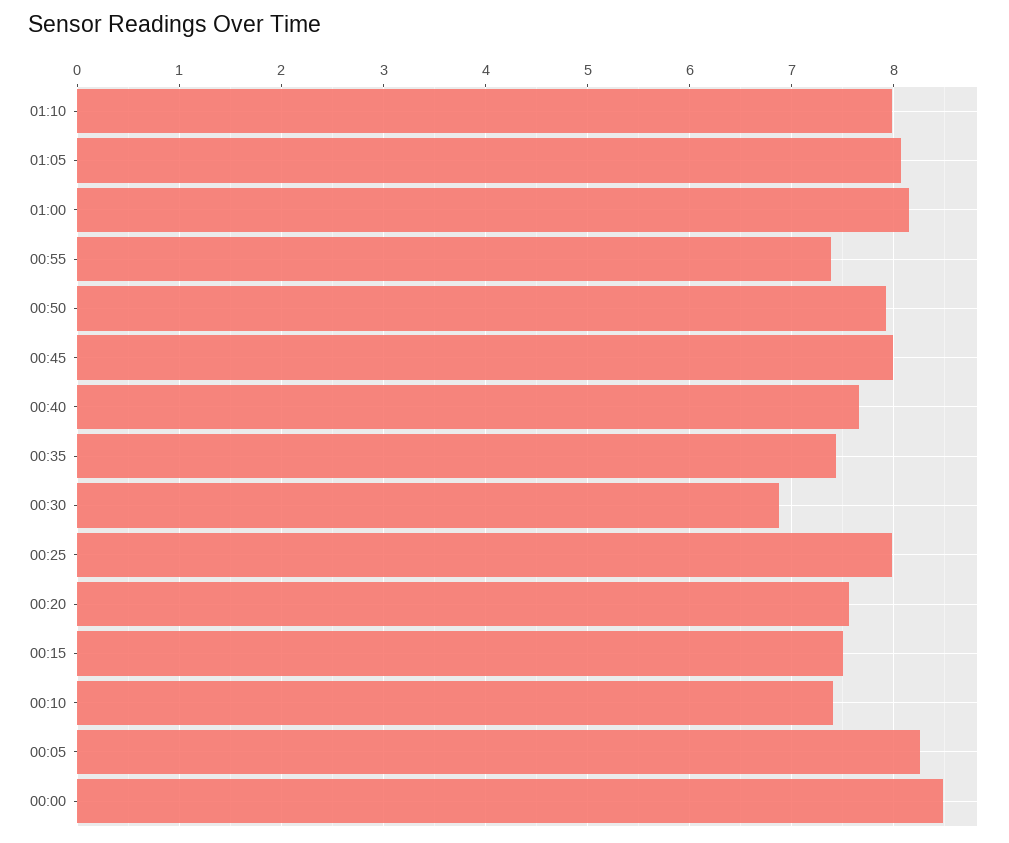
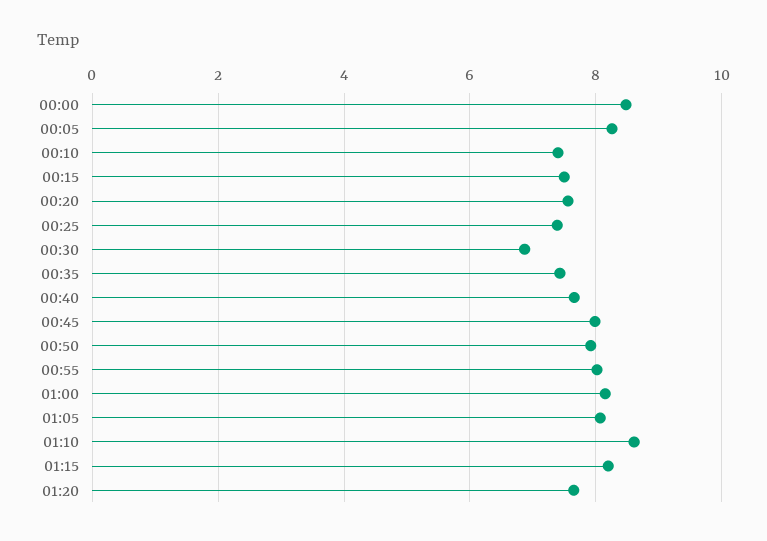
01:10: 8 -> 8.6
00:55: 7.4 -> 8
00:25: 8 -> 7.4
01:15: none -> 8.2
01:20: none -> 7.6

